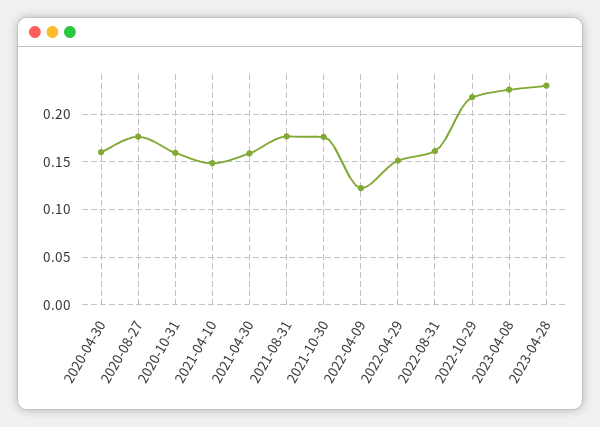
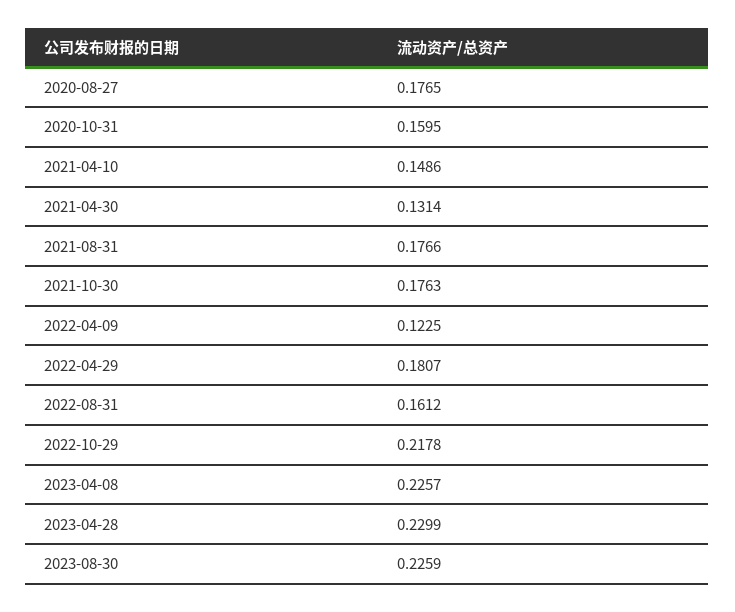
2020-04-30: 0.16 -> none
2021-04-30: 0.16 -> 0.1314
2022-04-29: 0.15 -> 0.1807
2023-08-30: none -> 0.2259

